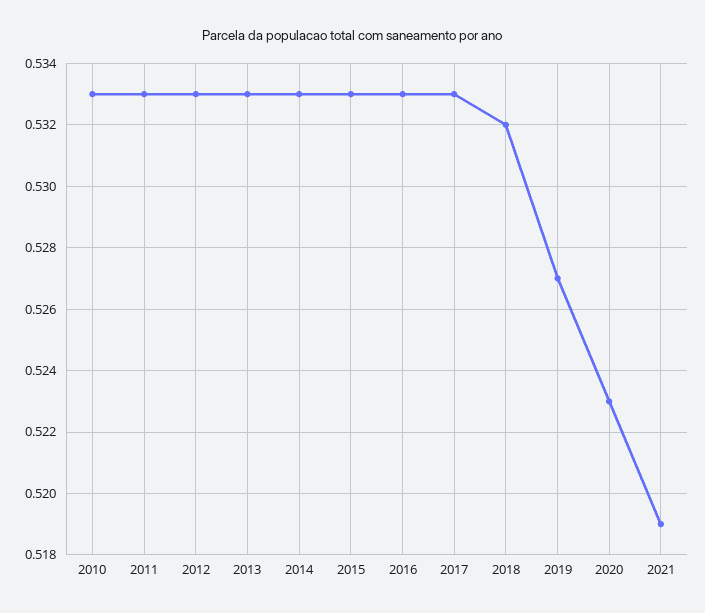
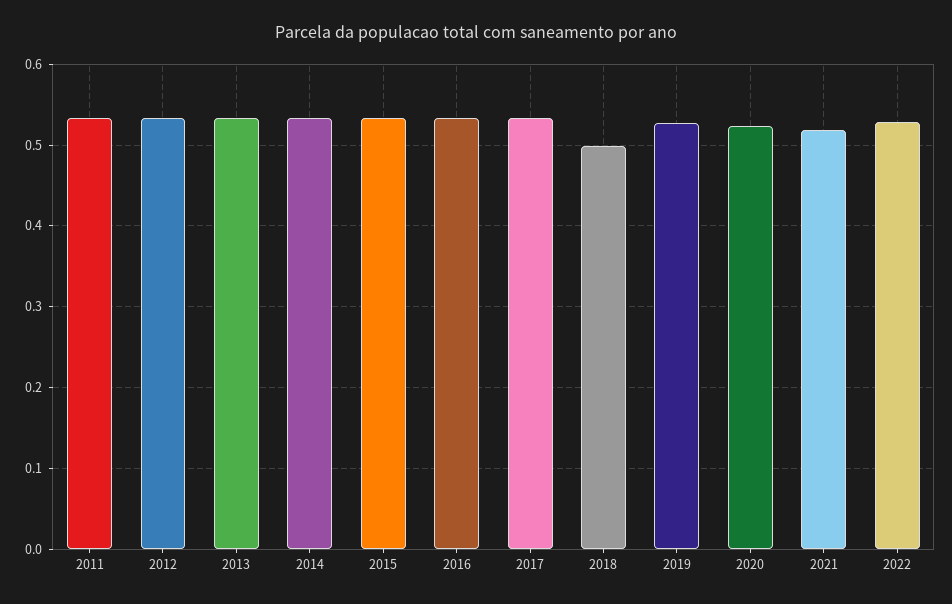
2010: 0.533 -> none
2018: 0.532 -> 0.5
2022: none -> 0.53

